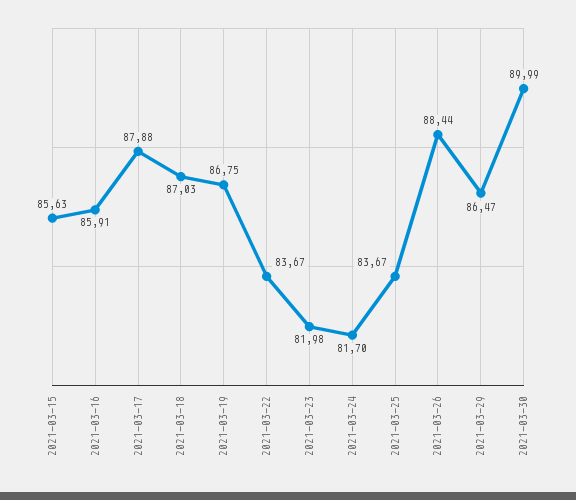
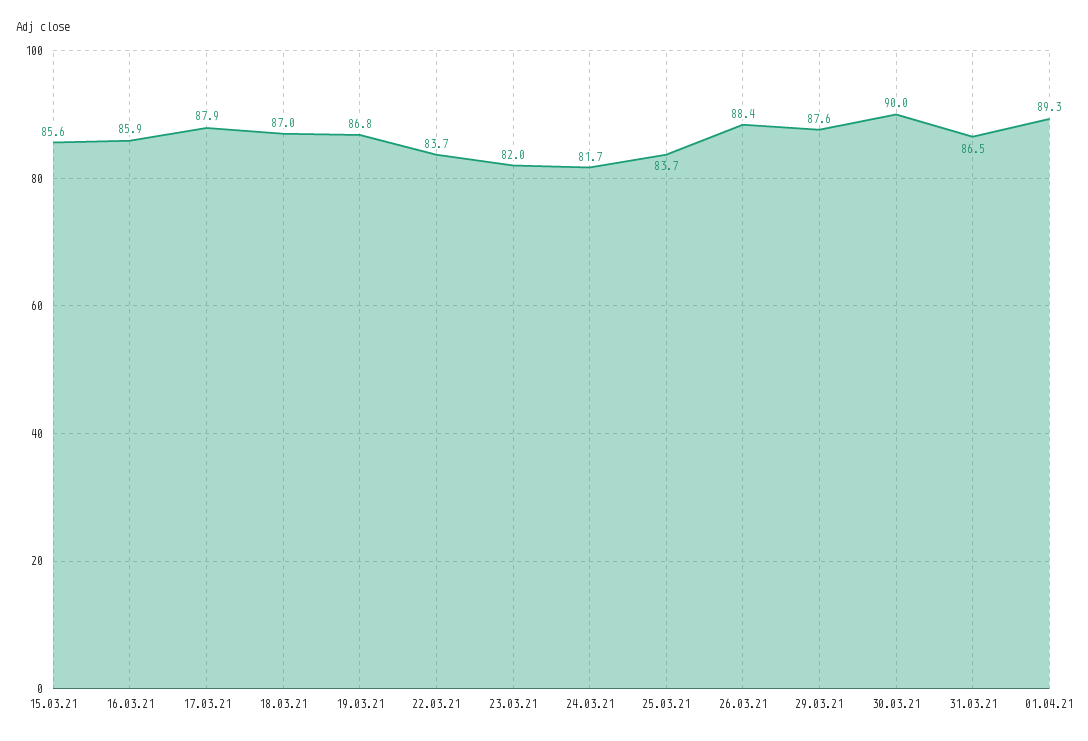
2021-03-29: 86.47 -> 87.6
31.03.21: none -> 86.5
01.04.21: none -> 89.3

